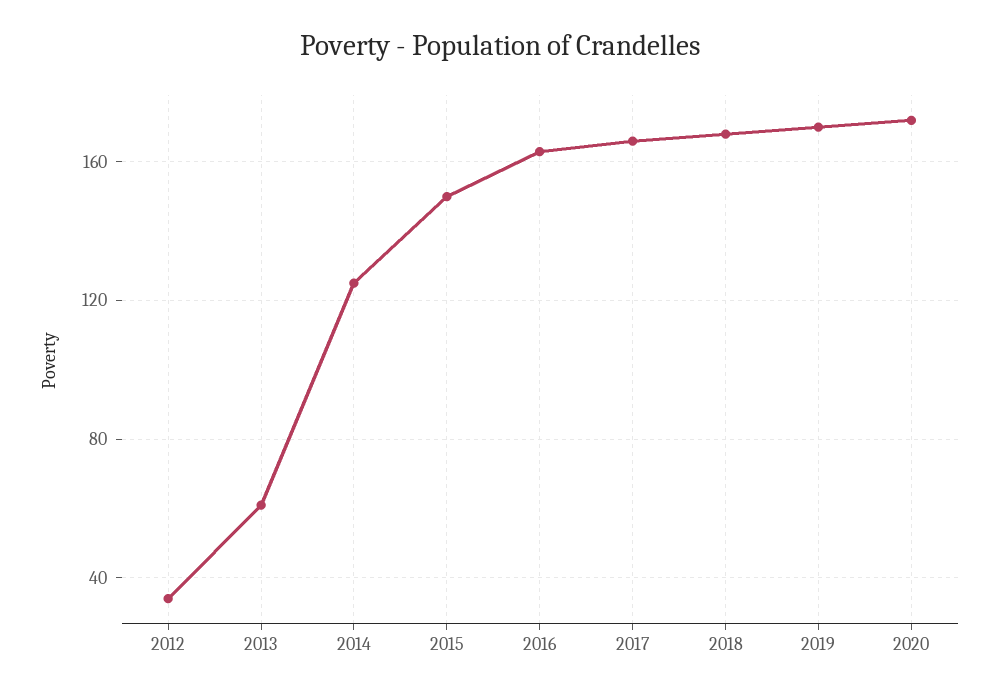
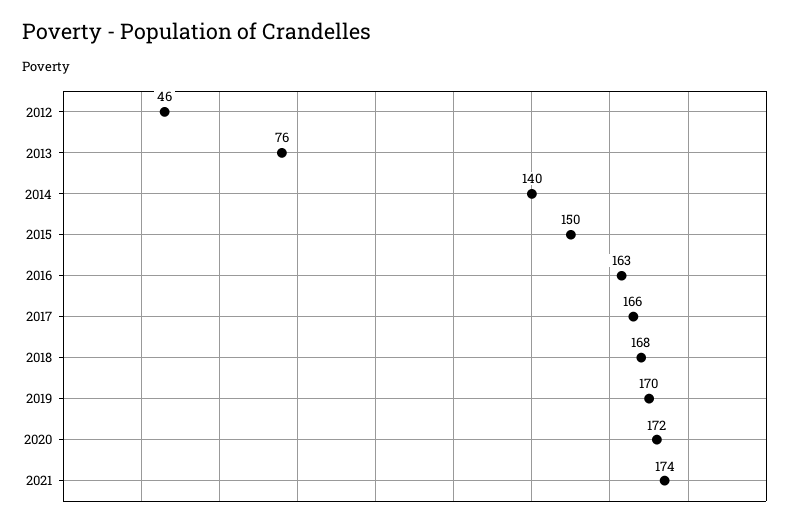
2012: 35 -> 46
2013: 60 -> 76
2014: 125 -> 140
2021: none -> 174

